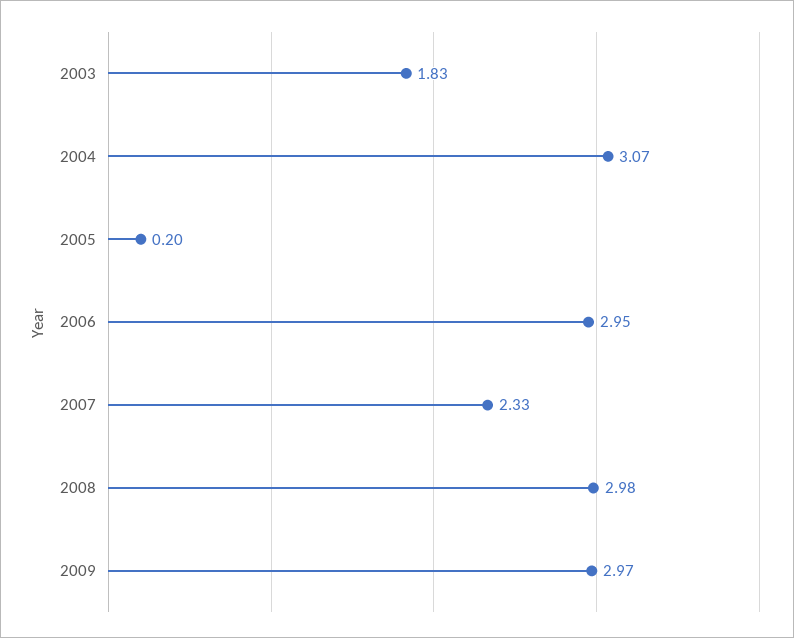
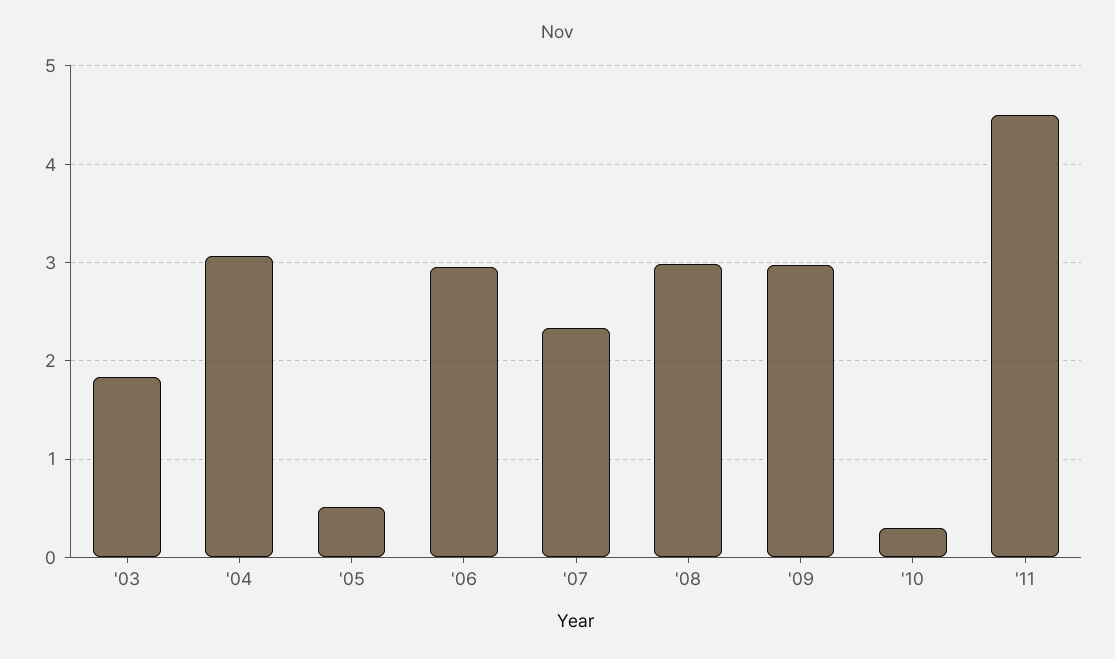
2005: 0.2 -> 0.5
'10: none -> 0.3
'11: none -> 4.5

